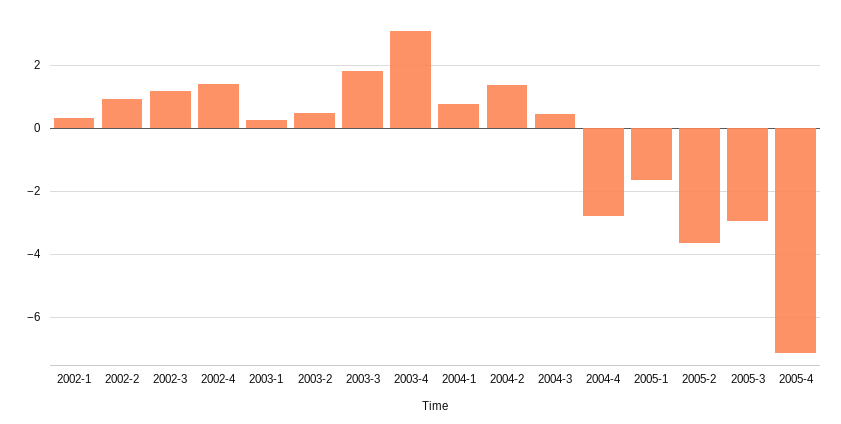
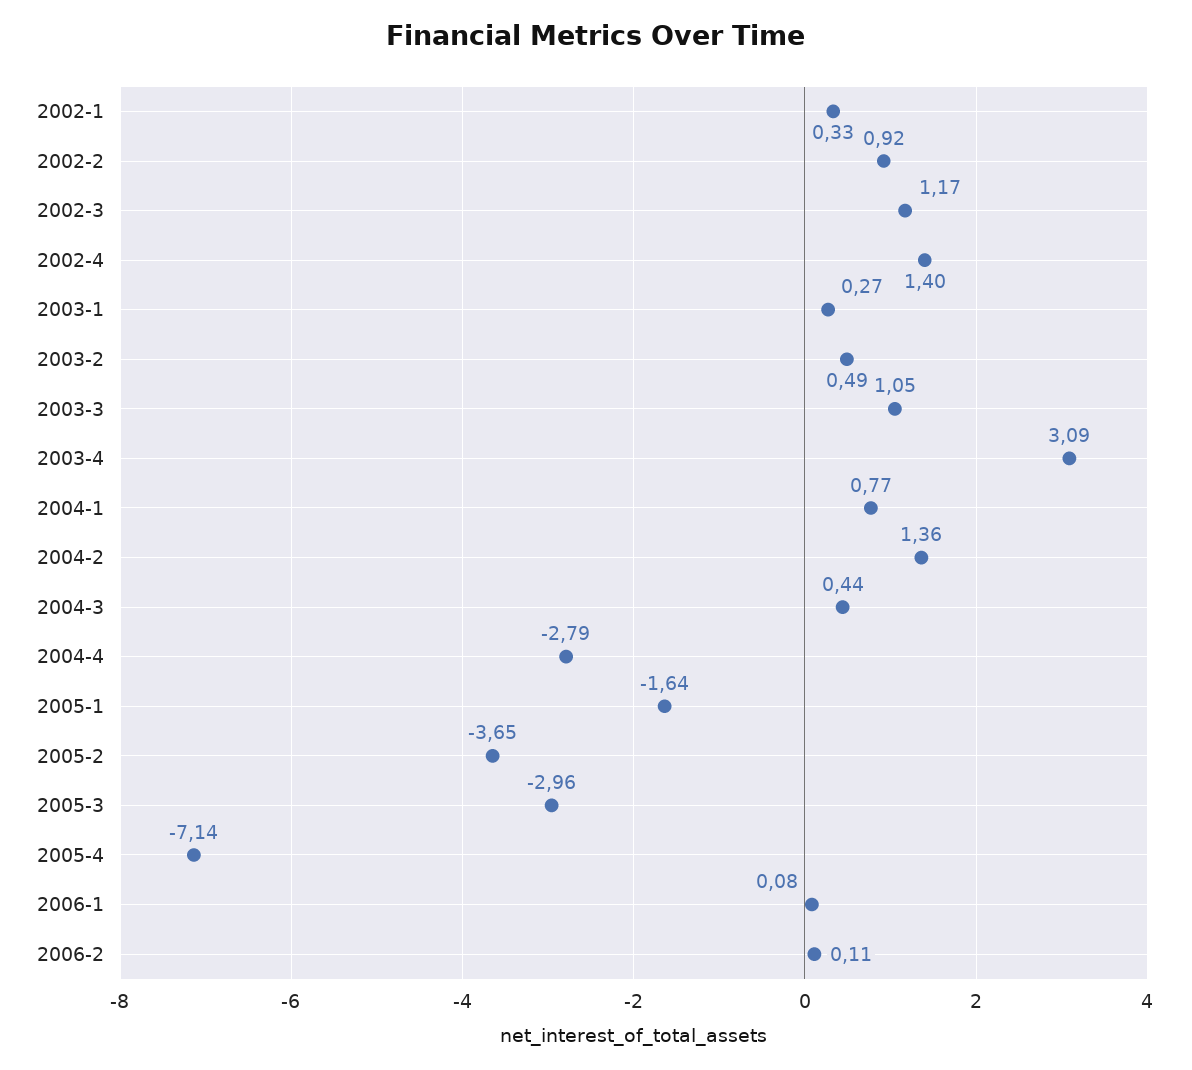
2003-3: 1.8 -> 1.05
2006-1: none -> 0.08
2006-2: none -> 0.11

